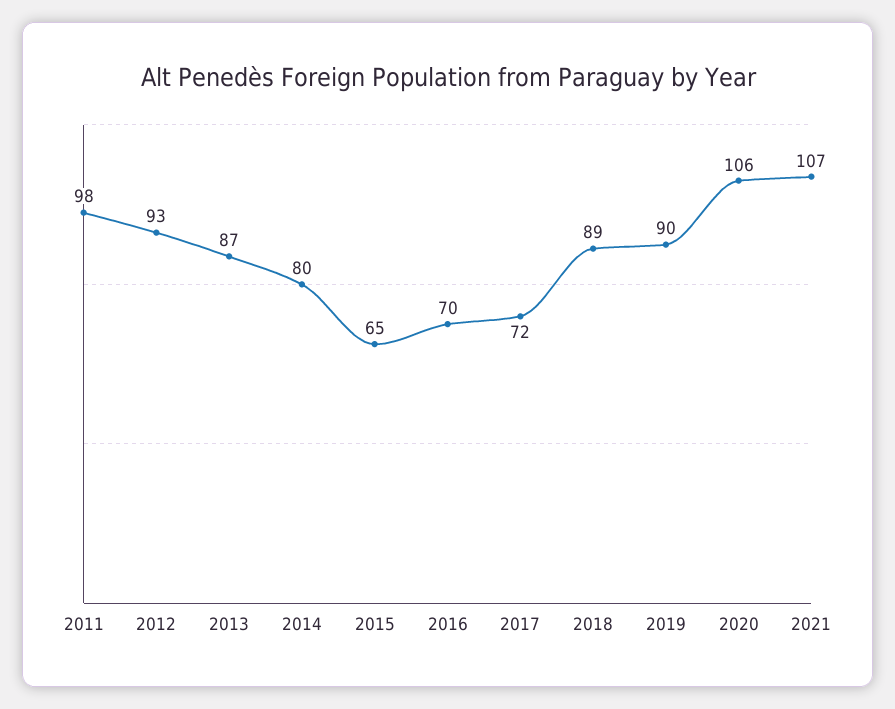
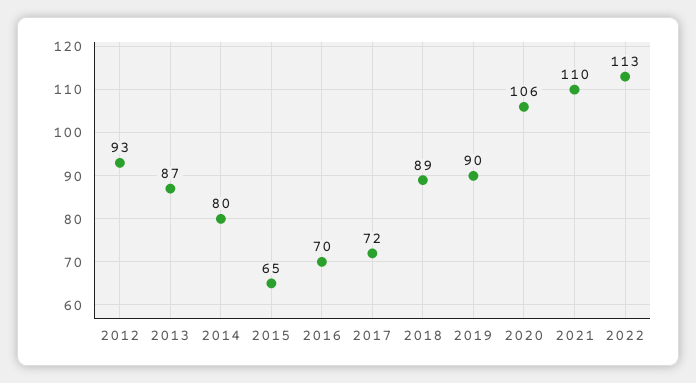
2011: 98 -> none
2021: 107 -> 110
2022: none -> 113

